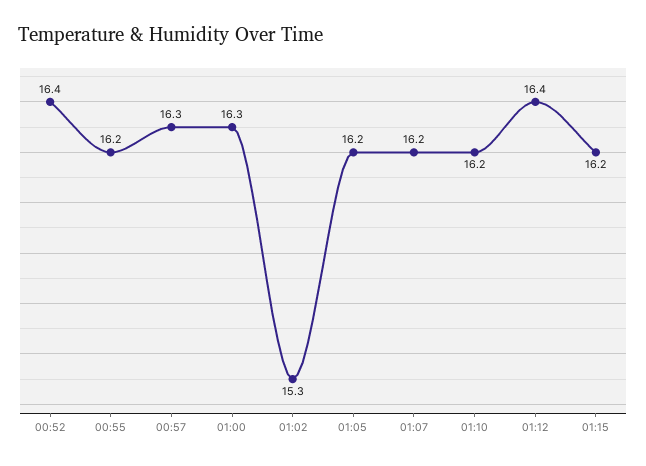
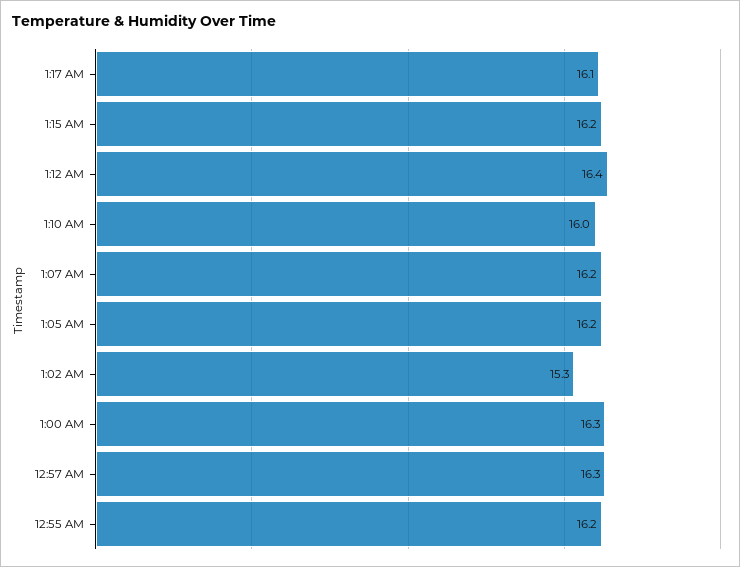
00:52: 16.4 -> none
01:10: 16.2 -> 16
1:17 AM: none -> 16.1

